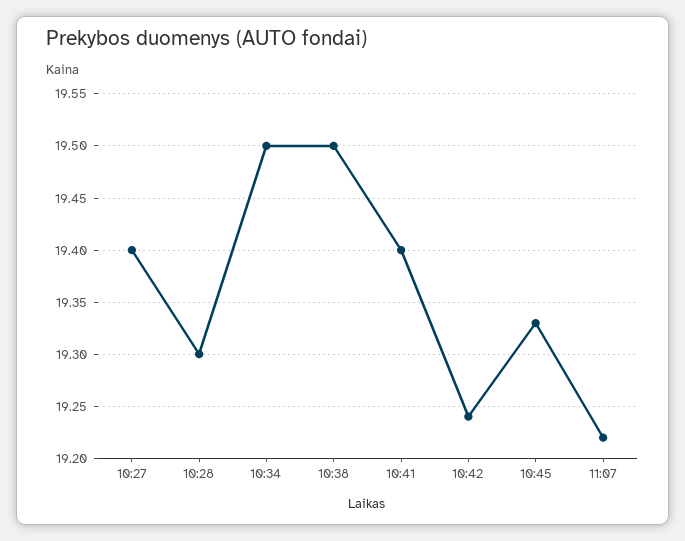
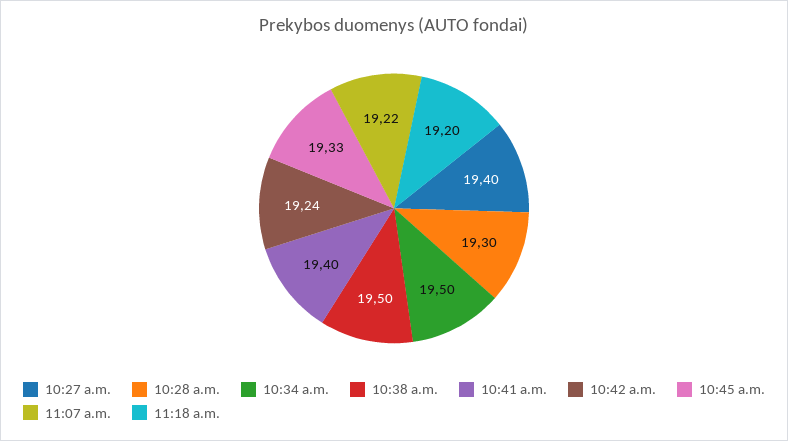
11:18 a.m.: none -> 19.2

